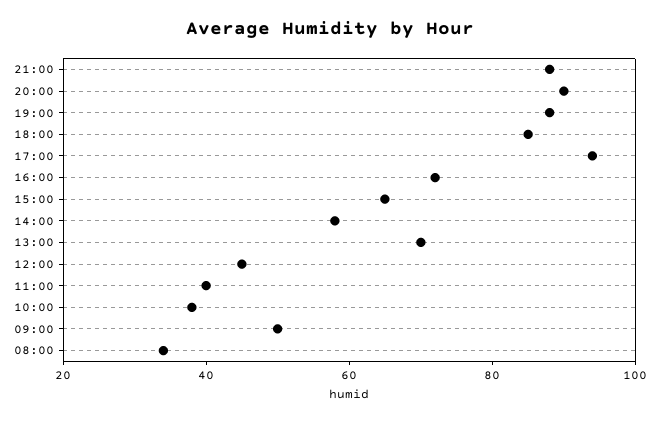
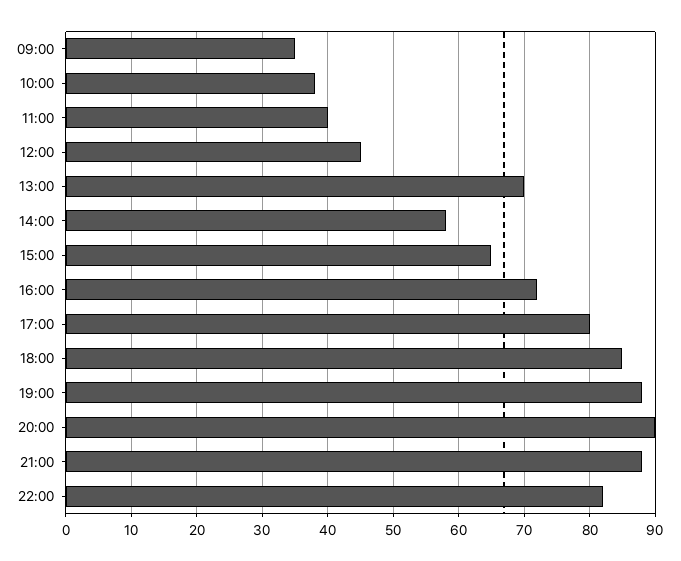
17:00: 95 -> 80
09:00: 50 -> 35
08:00: 35 -> none
22:00: none -> 82

